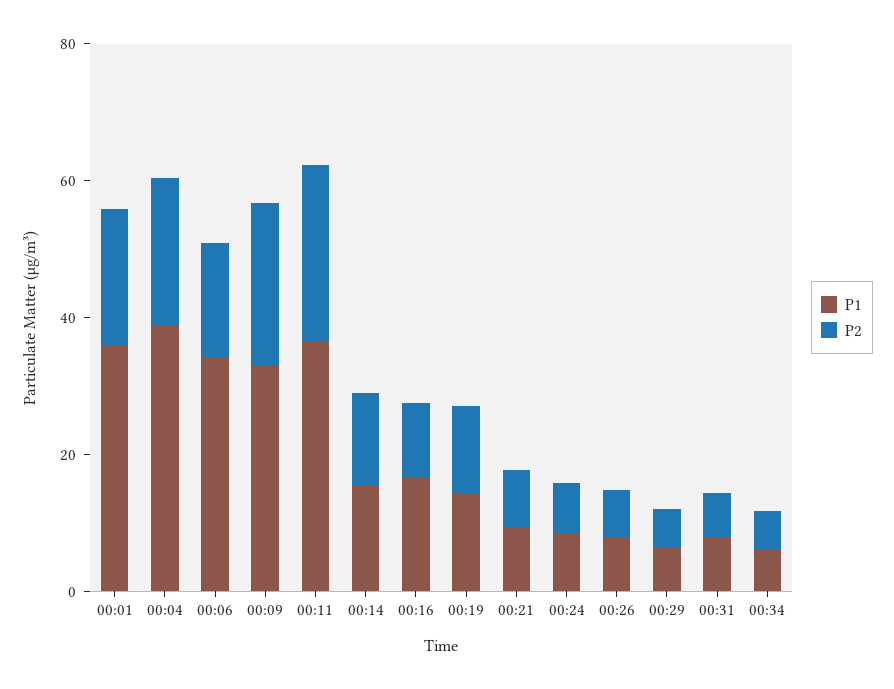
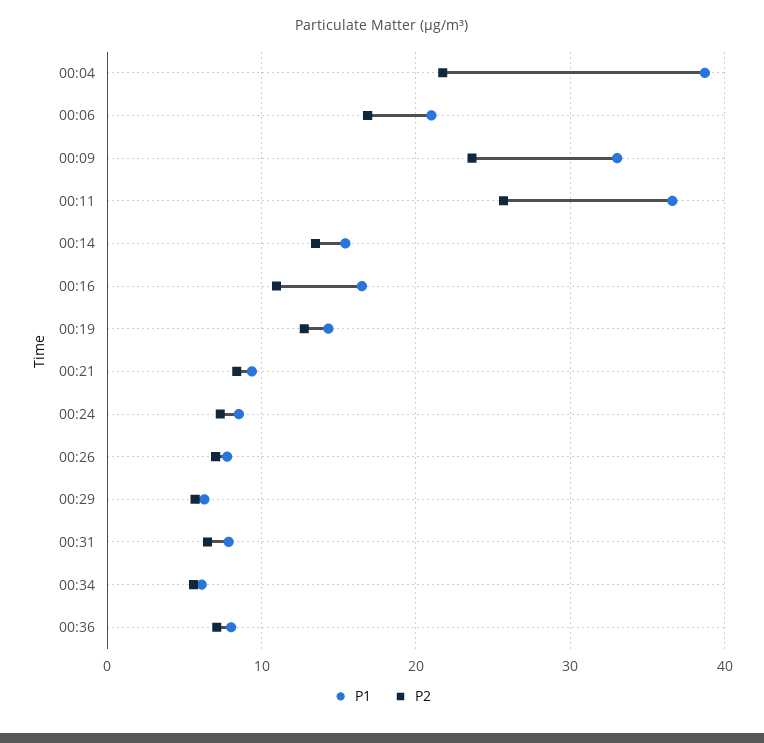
P1, 00:01: 35 -> none
P2, 00:01: 20 -> none
P1, 00:06: 35 -> 21
P1, 00:36: none -> 8
P2, 00:36: none -> 7

